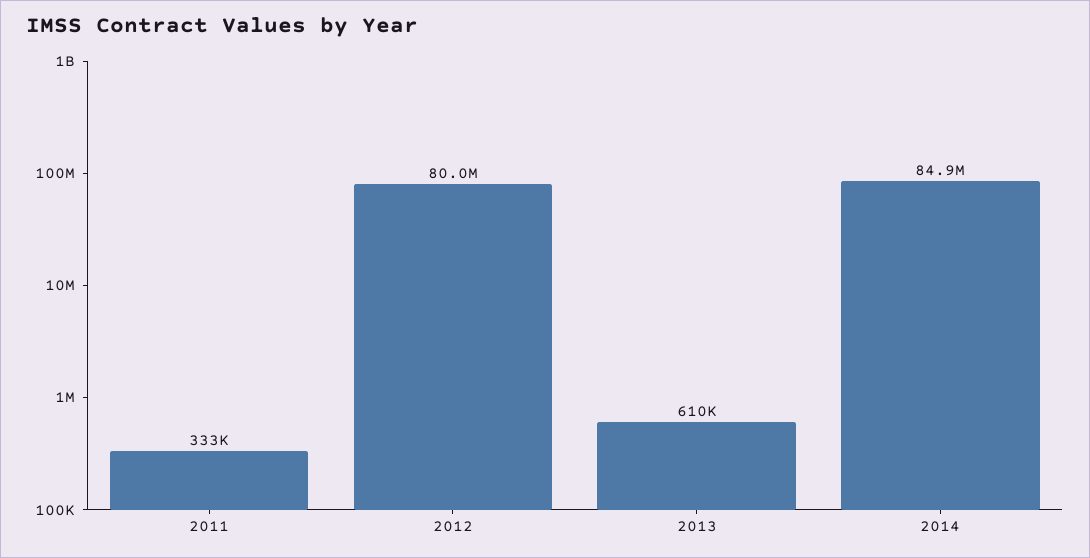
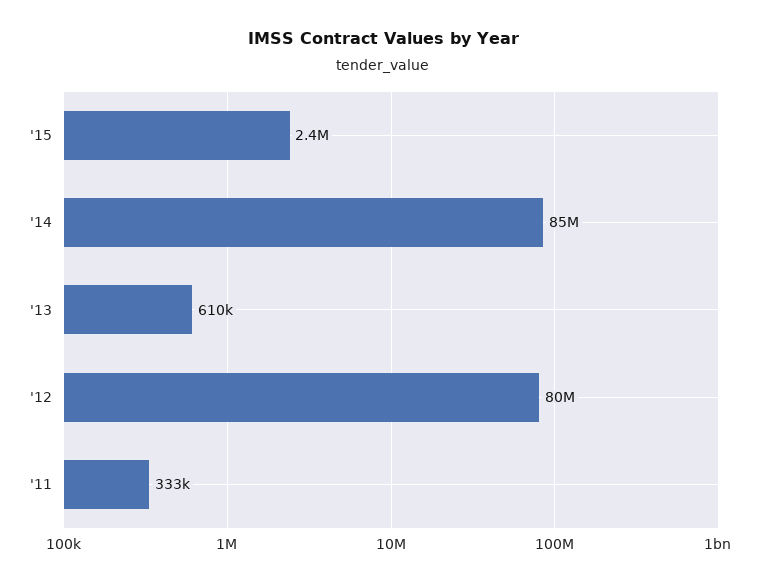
'15: none -> 2400000

